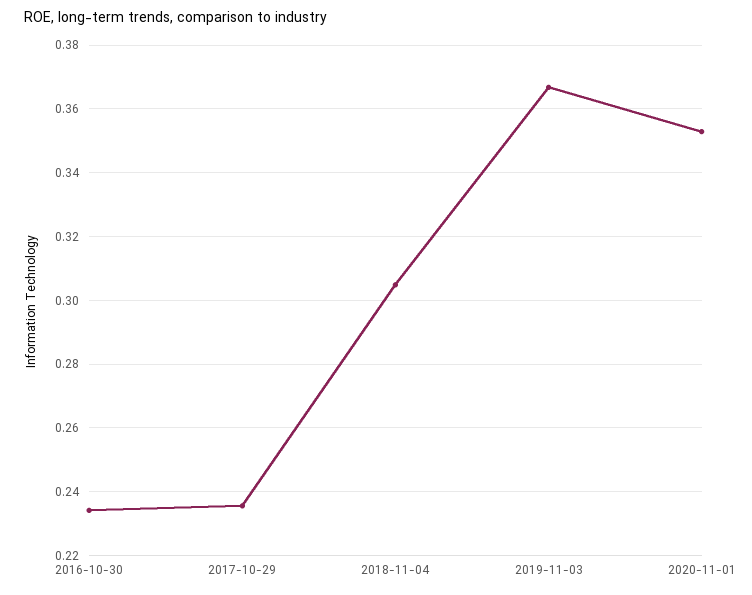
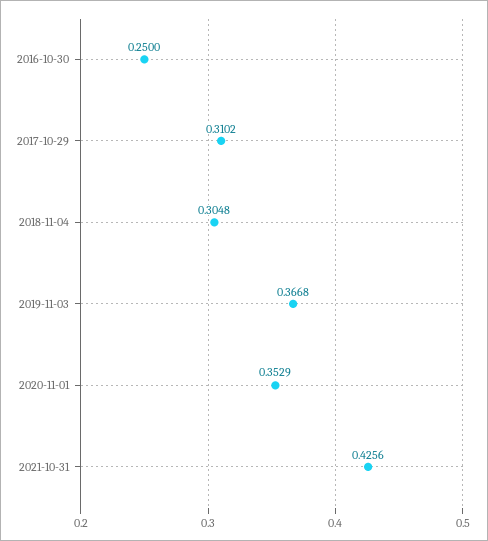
2016-10-30: 0.234 -> 0.25
2017-10-29: 0.236 -> 0.3102
2021-10-31: none -> 0.4256

